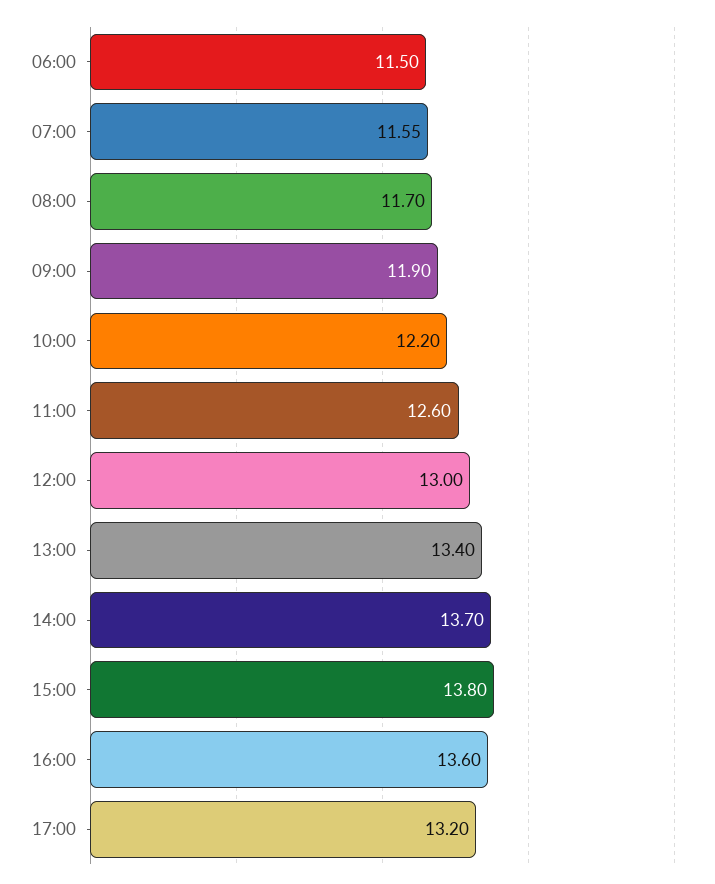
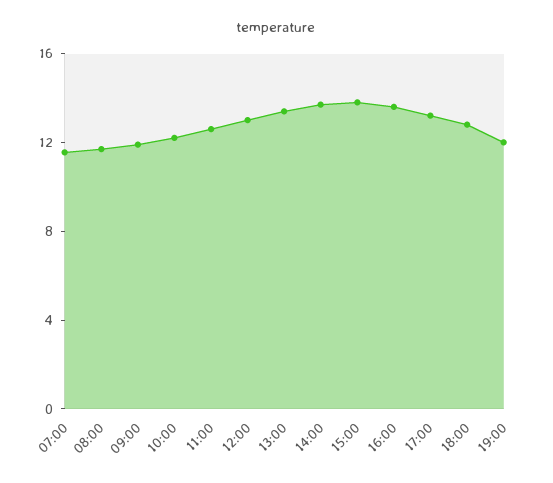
06:00: 11.5 -> none
18:00: none -> 13
19:00: none -> 12

